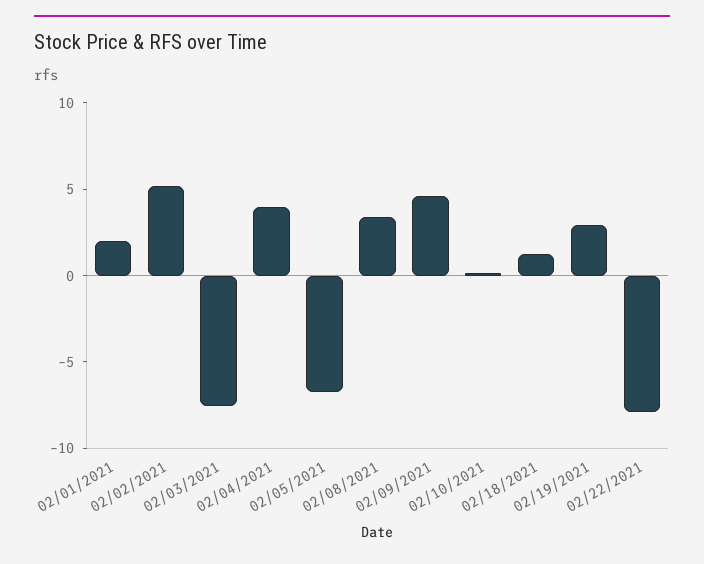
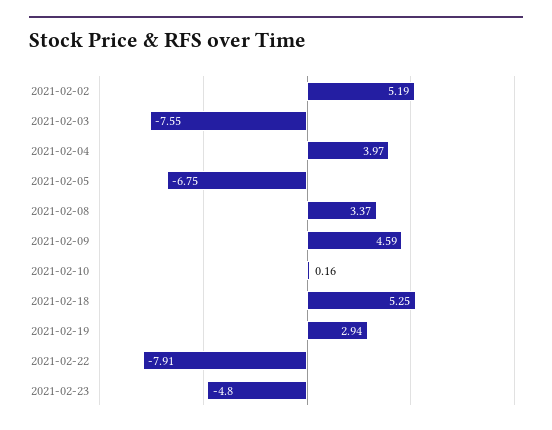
02/01/2021: 2 -> none
02/18/2021: 1 -> 5.25
2021-02-23: none -> -4.8

